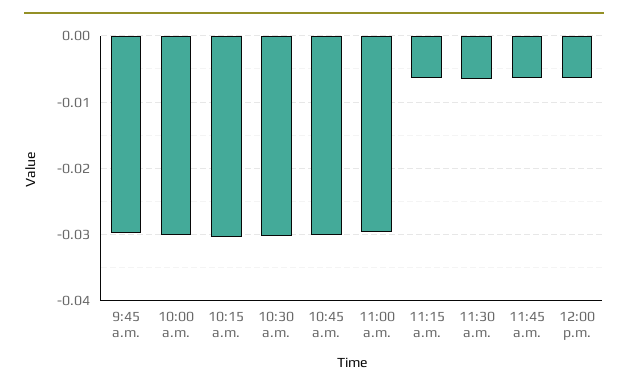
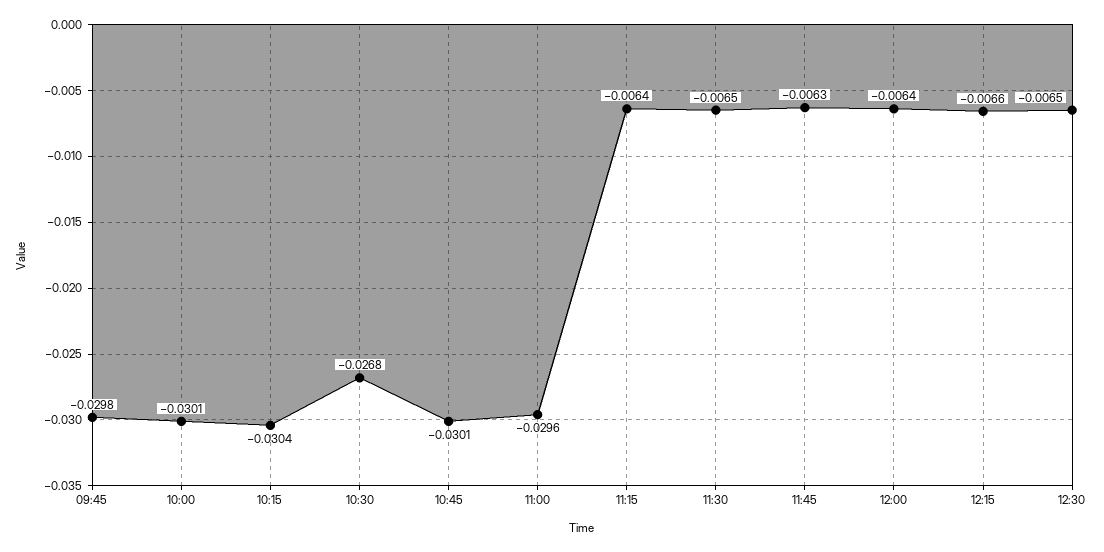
10:30 a.m.: -0.03 -> -0.0268
12:15: none -> -0.0066
12:30: none -> -0.0065

